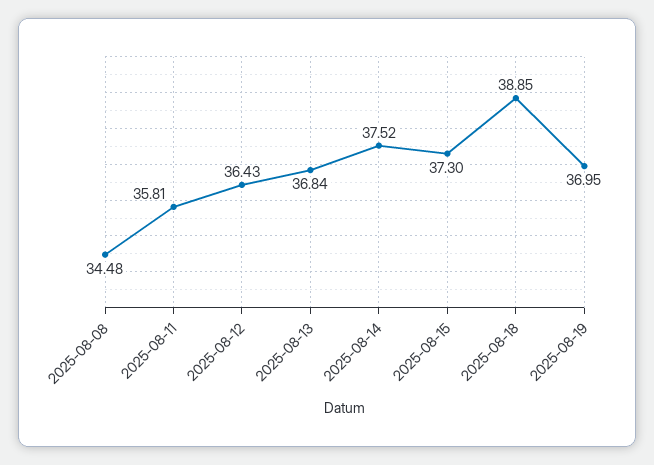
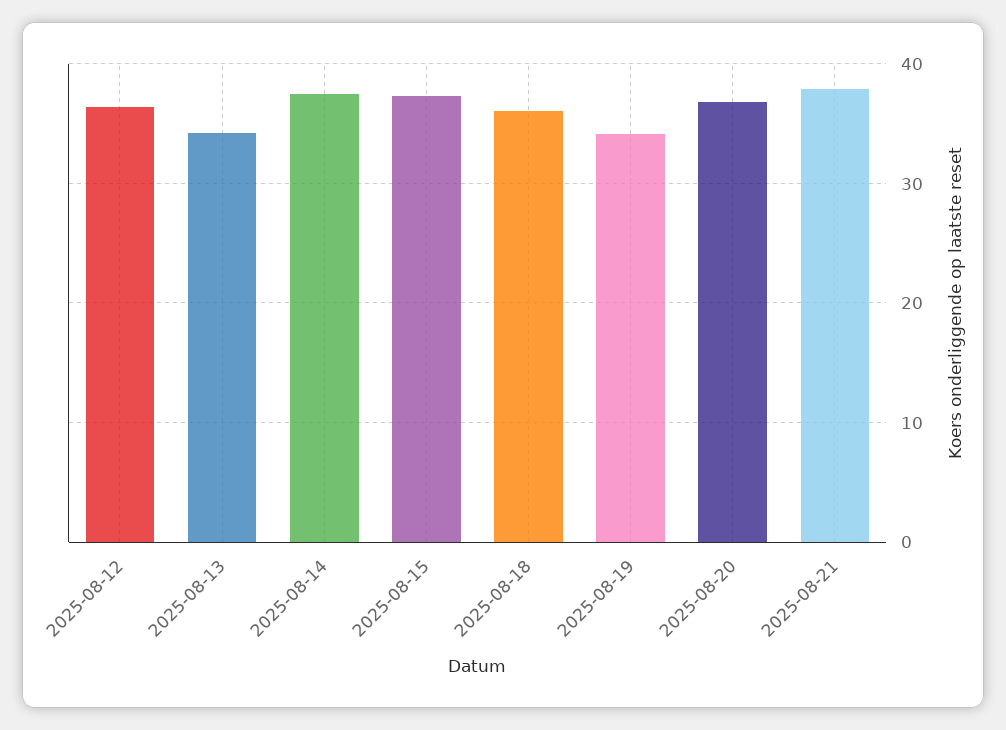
2025-08-08: 34.48 -> none
2025-08-11: 35.81 -> none
2025-08-13: 36.84 -> 34
2025-08-18: 38.85 -> 36
2025-08-19: 36.95 -> 34
2025-08-20: none -> 37
2025-08-21: none -> 38

